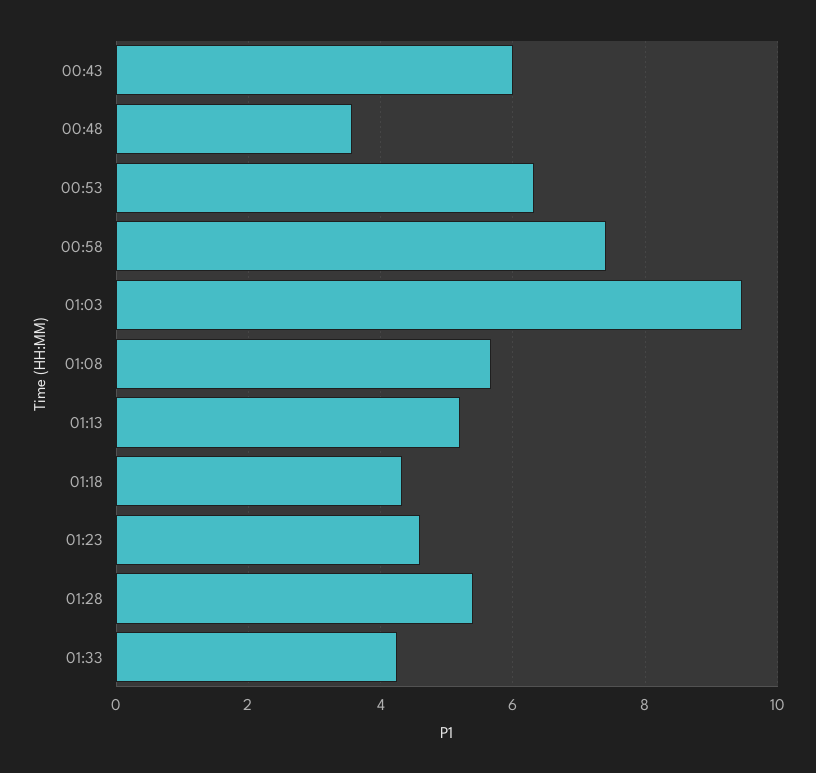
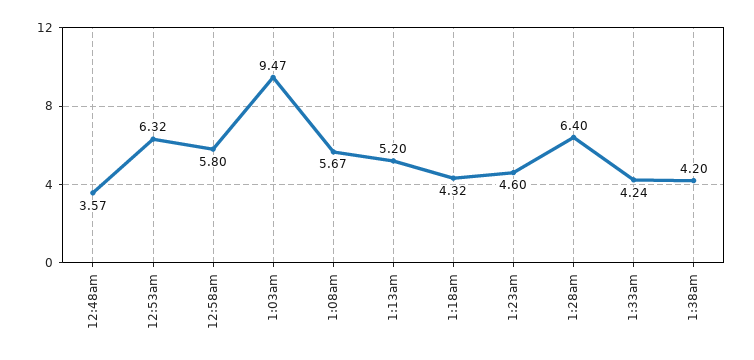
00:43: 6 -> none
00:58: 7.4 -> 5.8
01:28: 5.4 -> 6.4
1:38am: none -> 4.2

